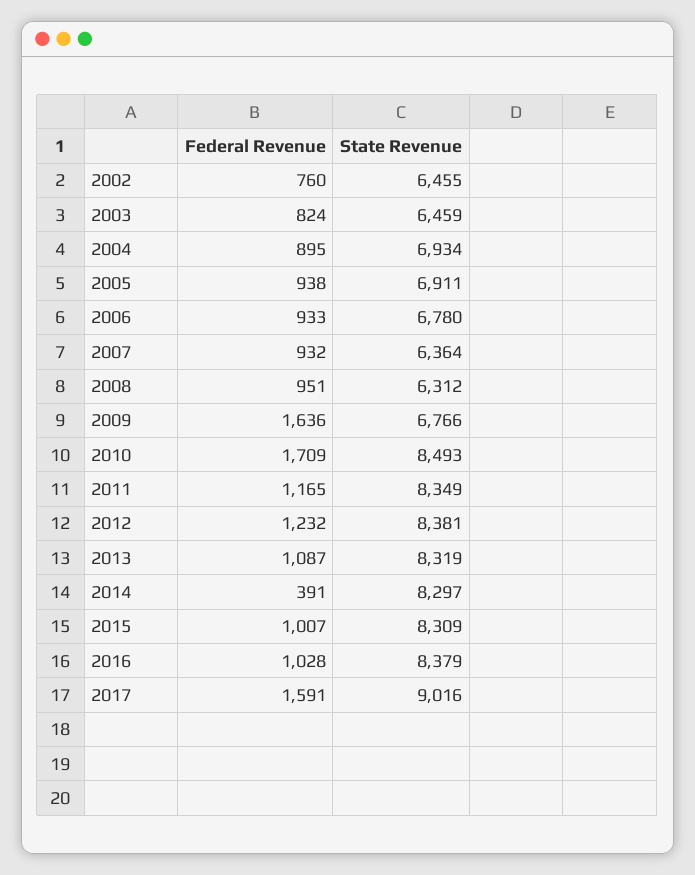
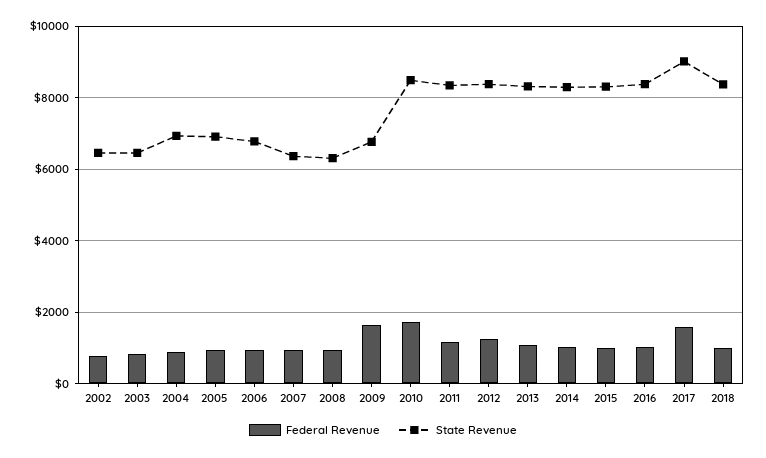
Federal Revenue, 2014: 391 -> 1000
Federal Revenue, 2018: none -> 1000
State Revenue, 2018: none -> 8400

